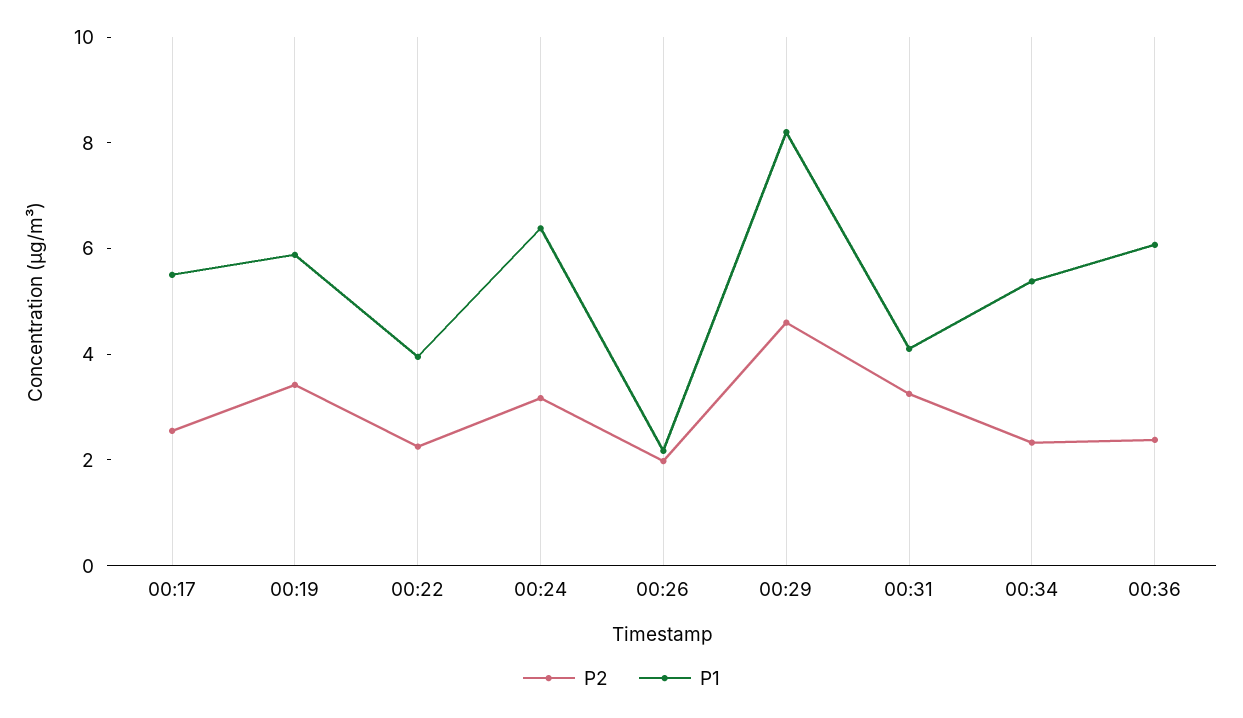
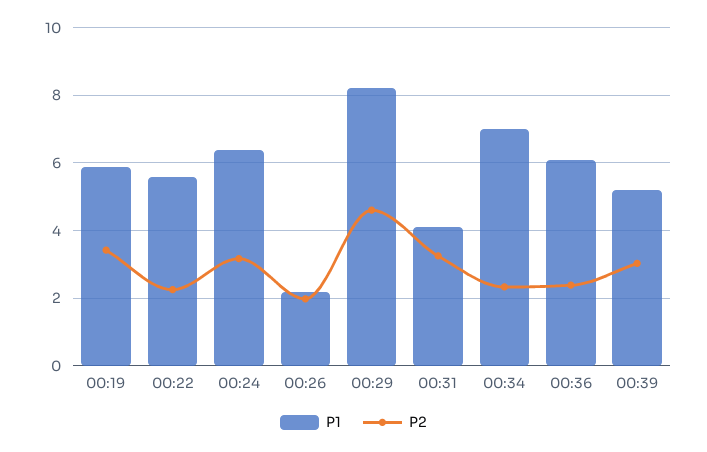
P2, 00:17: 2.5 -> none
P1, 00:17: 5.5 -> none
P1, 00:22: 4 -> 5.6
P1, 00:34: 5.5 -> 7
P1, 00:39: none -> 5.2
P2, 00:39: none -> 3

